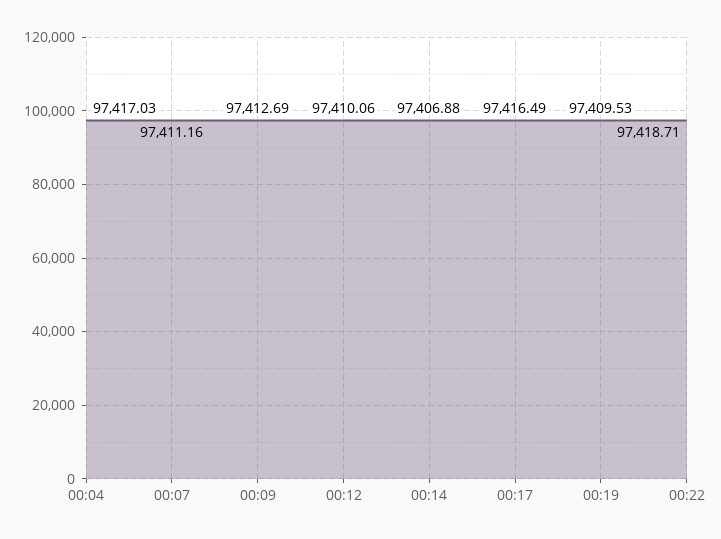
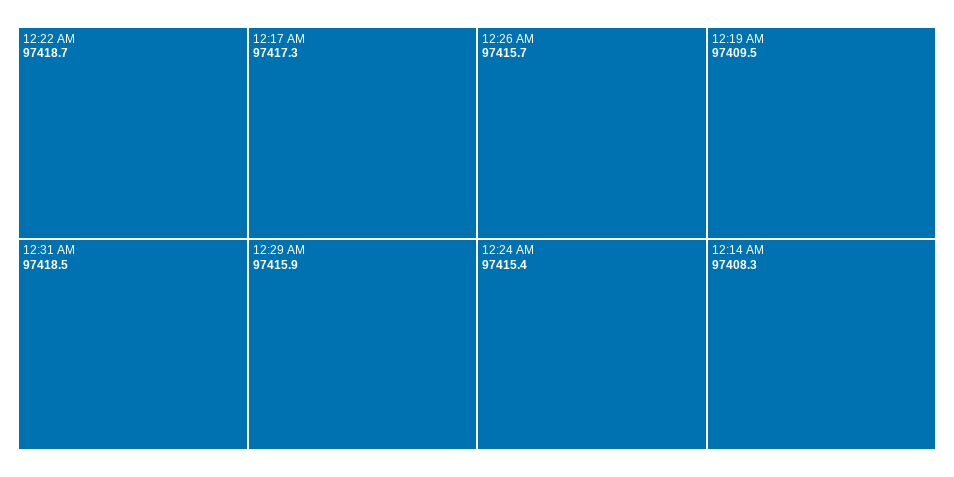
00:04: 97417.03 -> none
00:07: 97411.16 -> none
00:09: 97412.69 -> none
00:12: 97410.06 -> none
00:14: 97406.88 -> 97408.3
00:17: 97416.49 -> 97417.3
12:31 AM: none -> 97418.5
12:29 AM: none -> 97415.9
12:26 AM: none -> 97415.7
12:24 AM: none -> 97415.4

